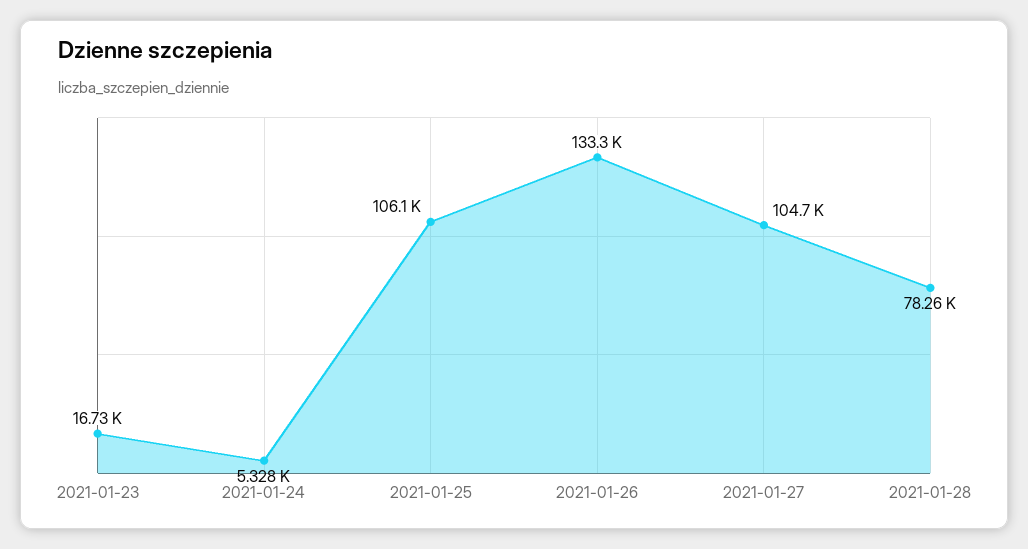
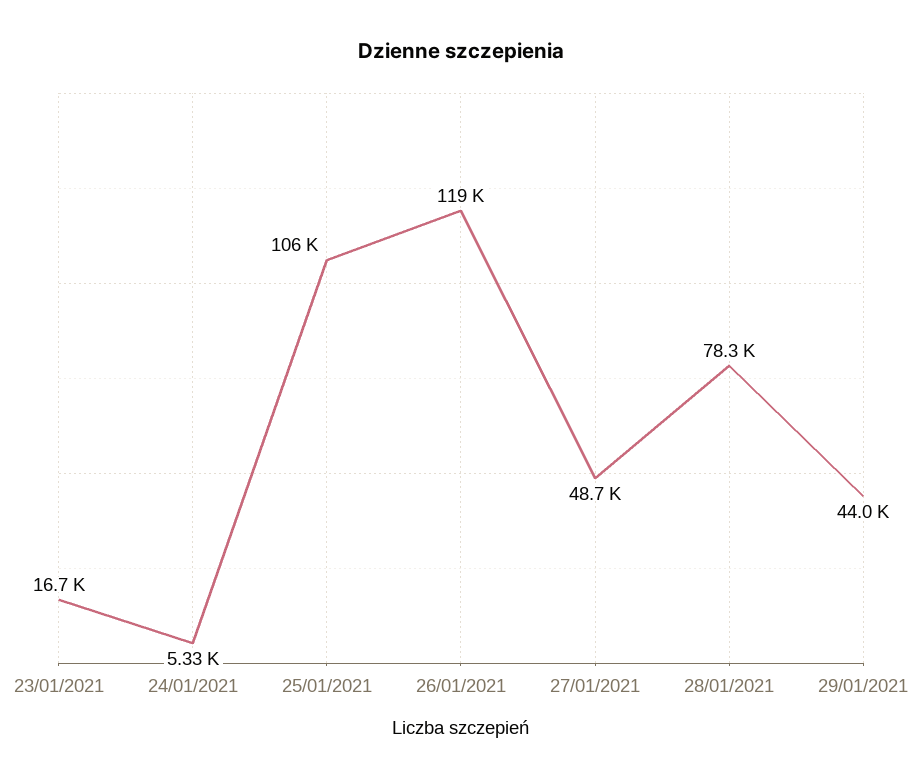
2021-01-26: 133300 -> 119000
2021-01-27: 104700 -> 48700
29/01/2021: none -> 44000

